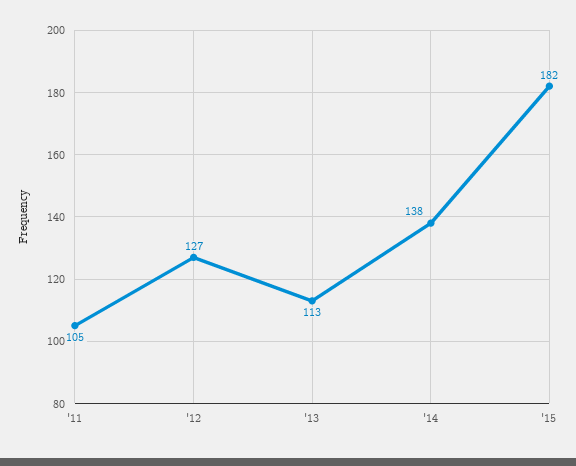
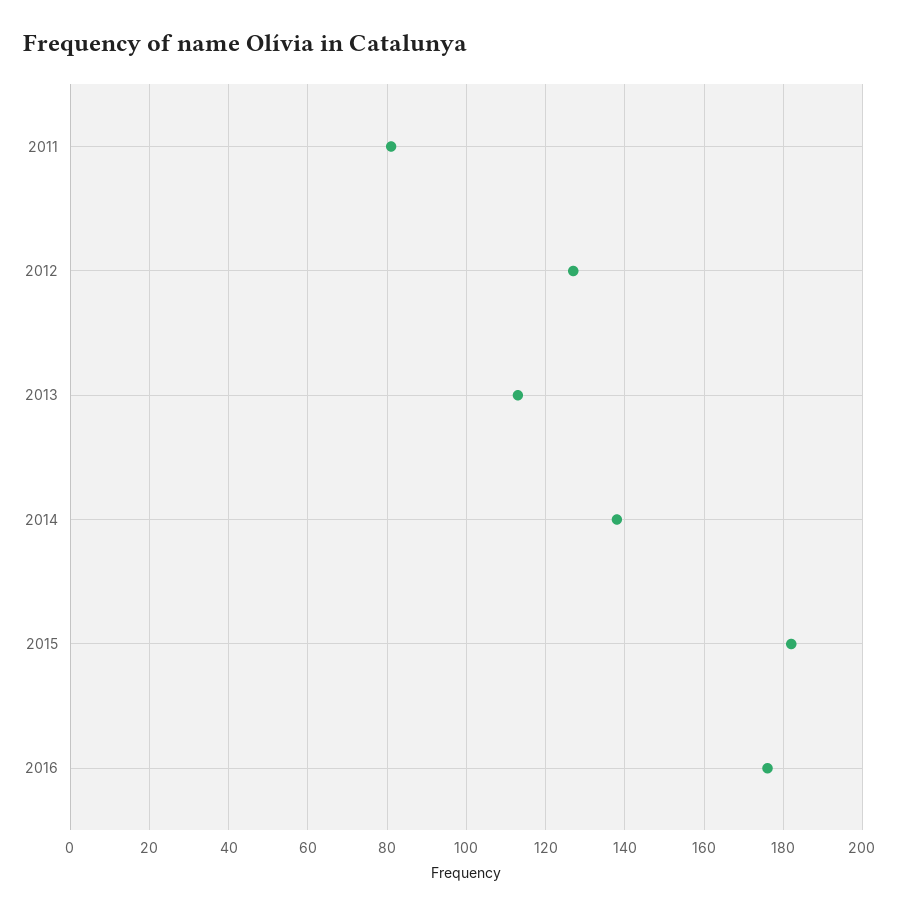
'11: 105 -> 80
2016: none -> 175

